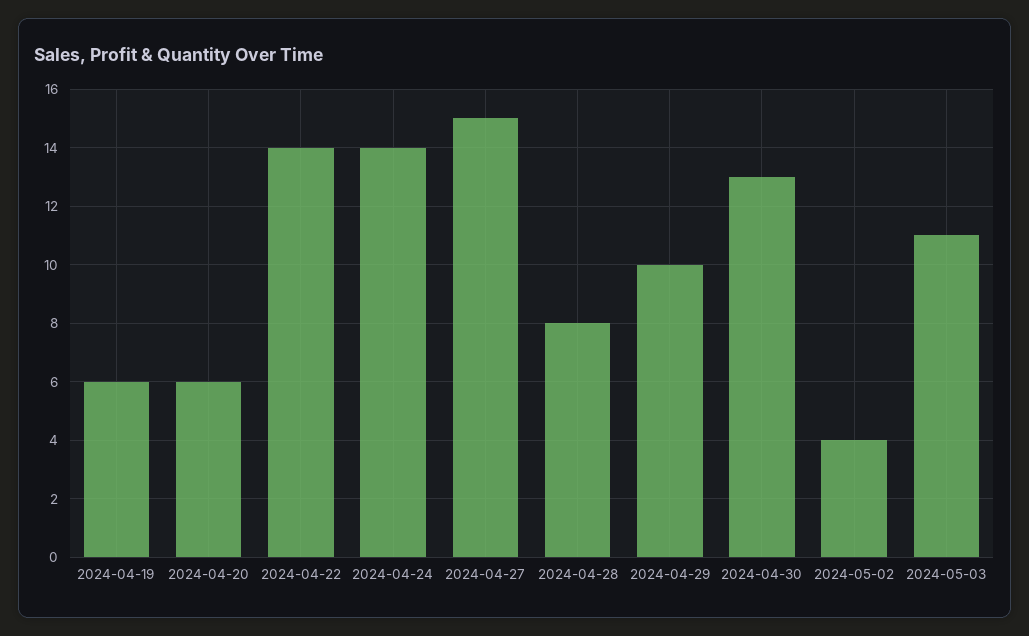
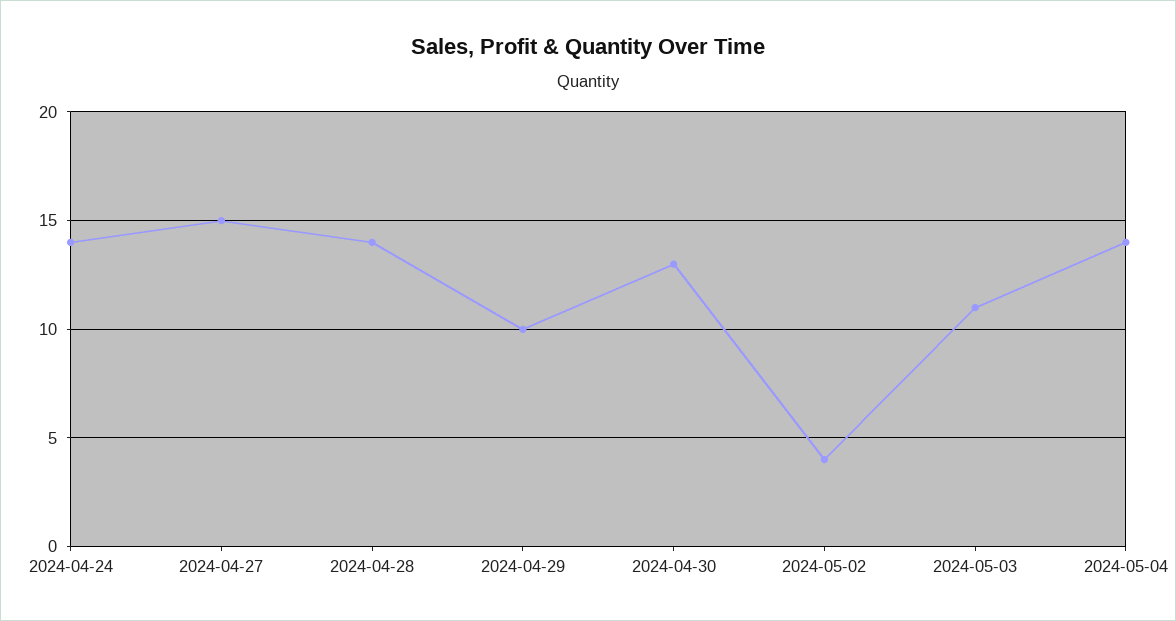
2024-04-19: 6 -> none
2024-04-20: 6 -> none
2024-04-22: 14 -> none
2024-04-28: 8 -> 14
2024-05-04: none -> 14

